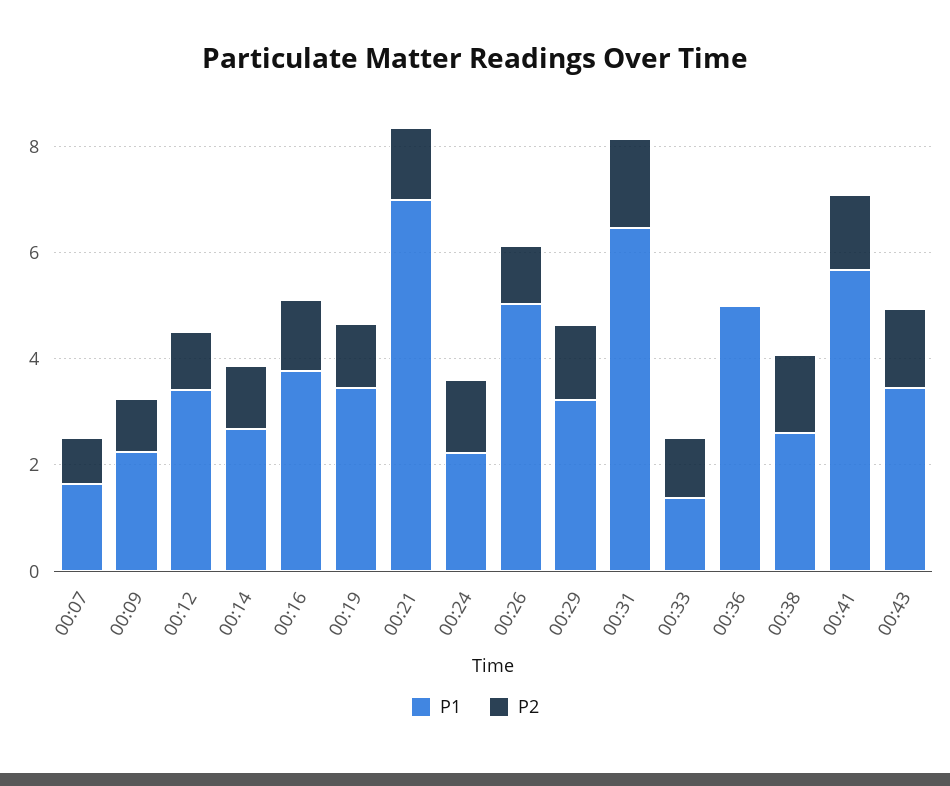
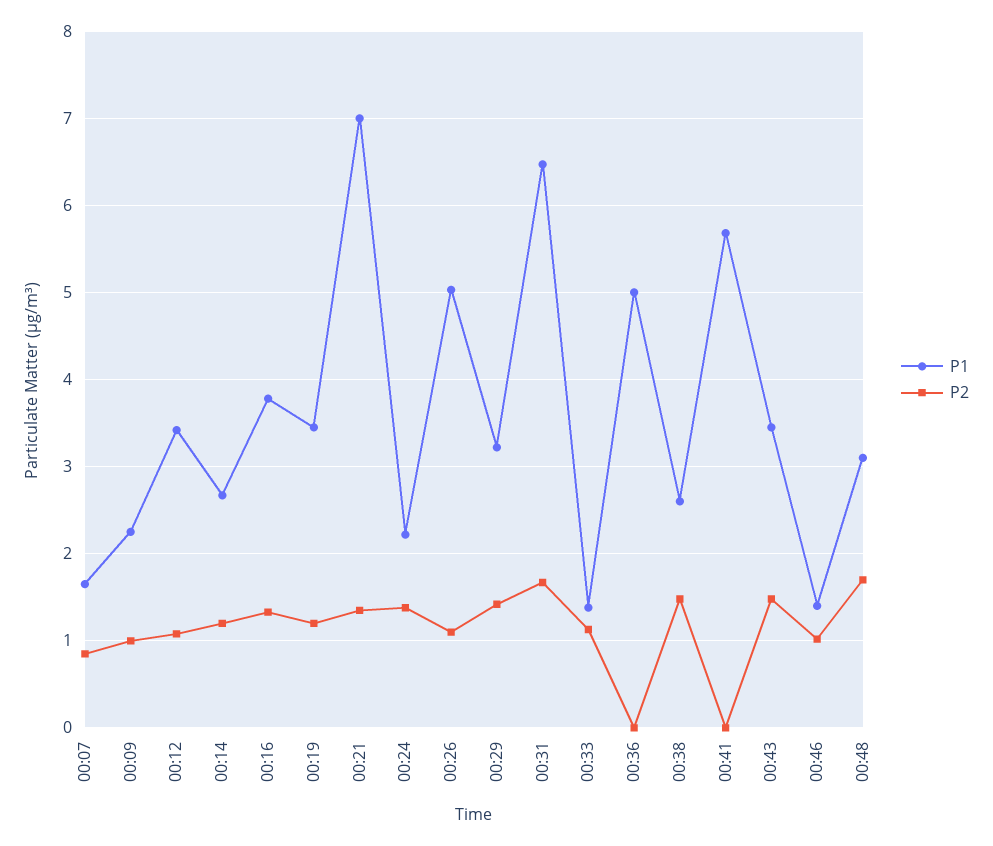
P2, 00:41: 1.5 -> 0
P1, 00:46: none -> 1.4
P2, 00:46: none -> 1
P1, 00:48: none -> 3.1
P2, 00:48: none -> 1.7

